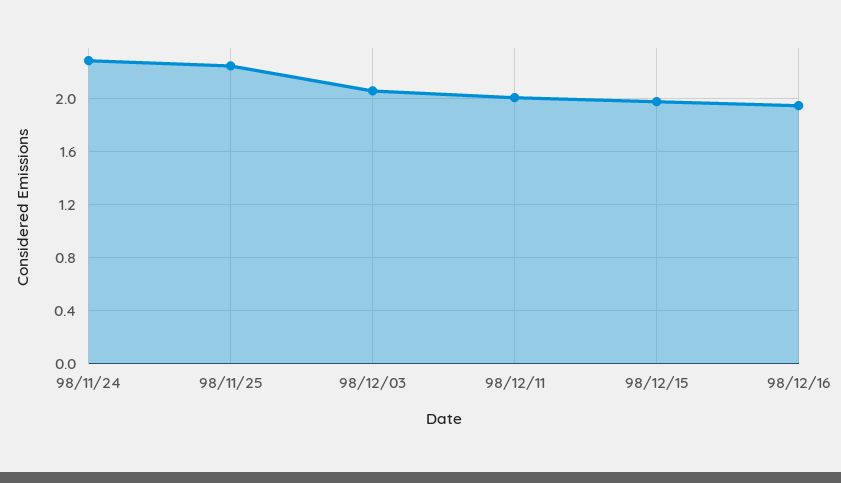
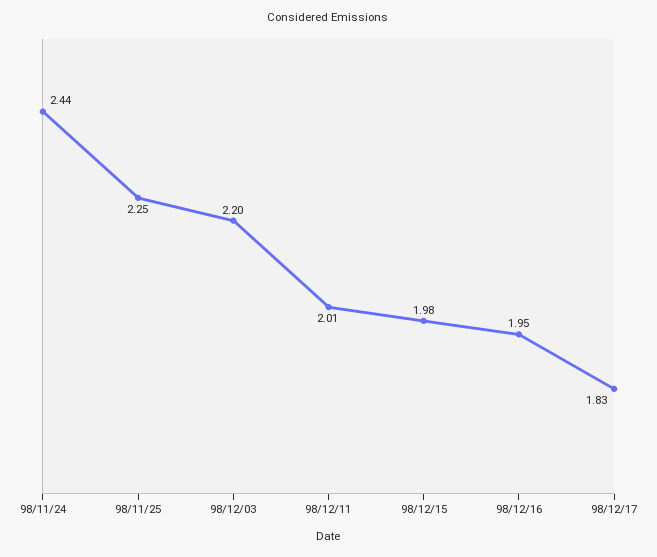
98/11/24: 2.3 -> 2.44
98/12/03: 2.05 -> 2.2
98/12/17: none -> 1.83

